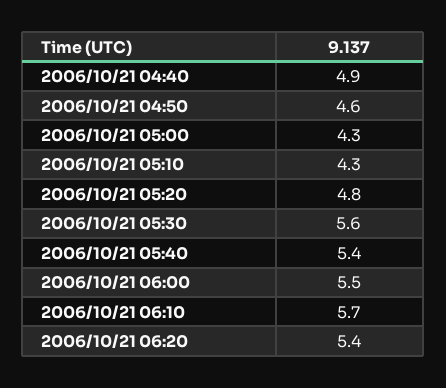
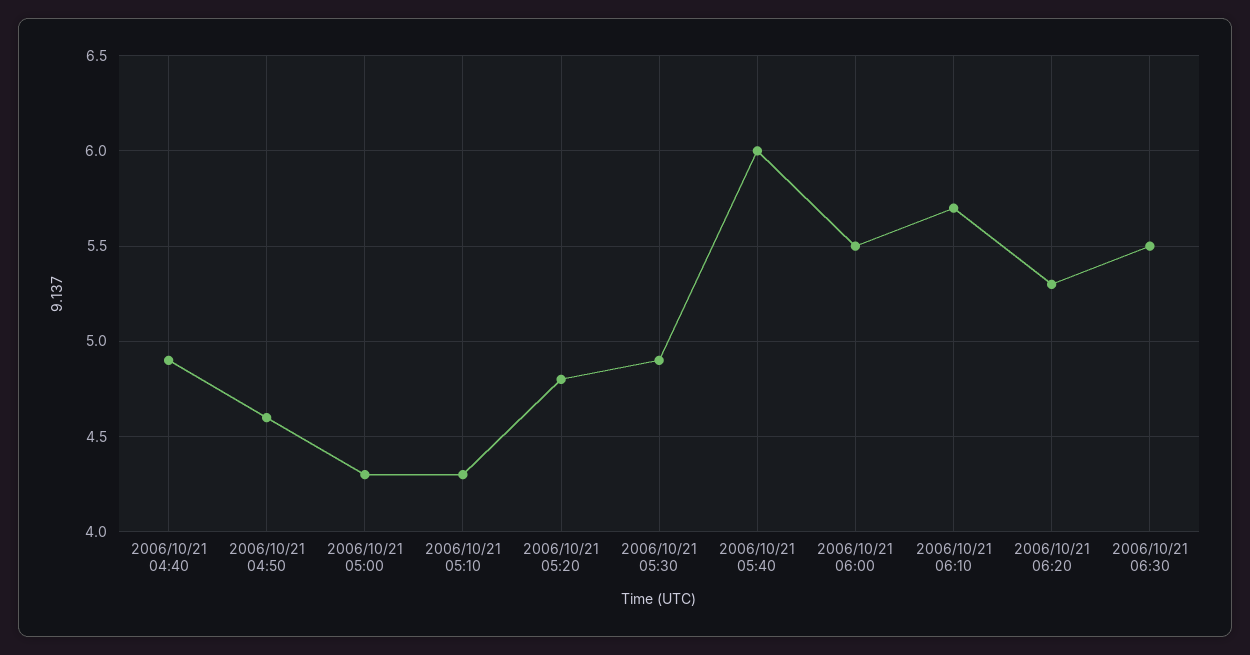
2006/10/21 05:30: 5.6 -> 4.9
2006/10/21 05:40: 5.4 -> 6
2006/10/21 06:20: 5.4 -> 5.3
2006/10/21 06:30: none -> 5.5

